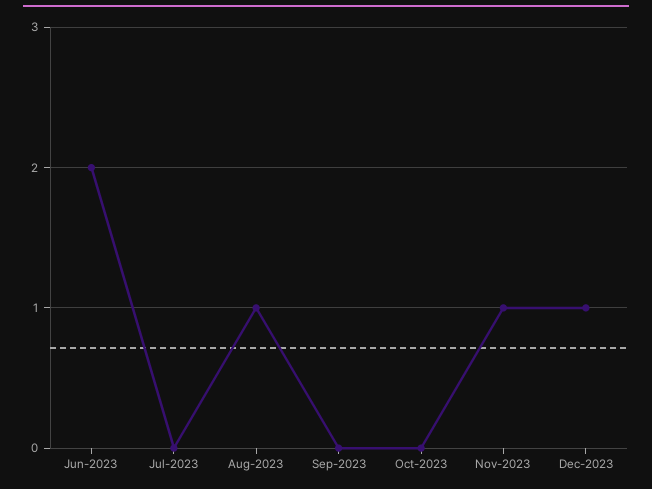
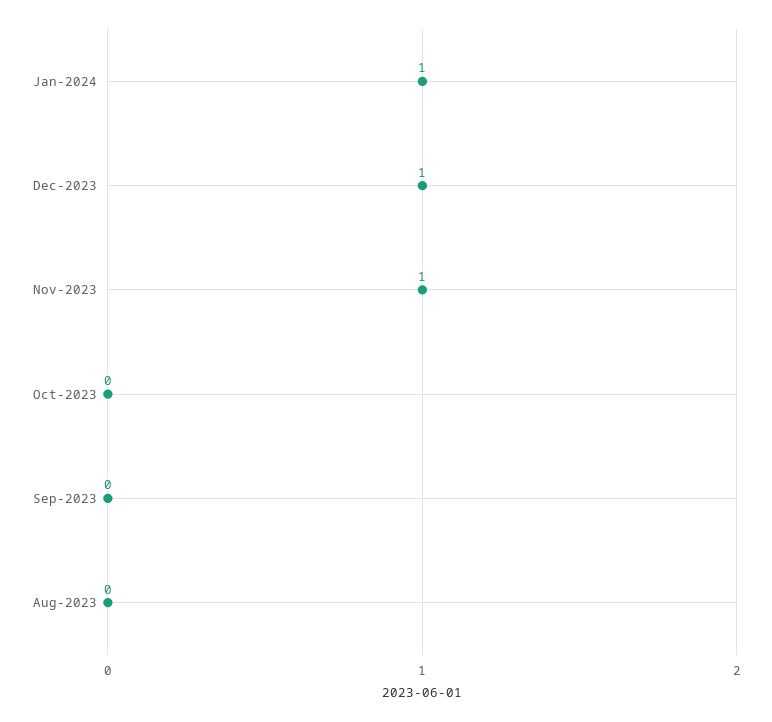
Jun-2023: 2 -> none
Jul-2023: 0 -> none
Aug-2023: 1 -> 0
Jan-2024: none -> 1

